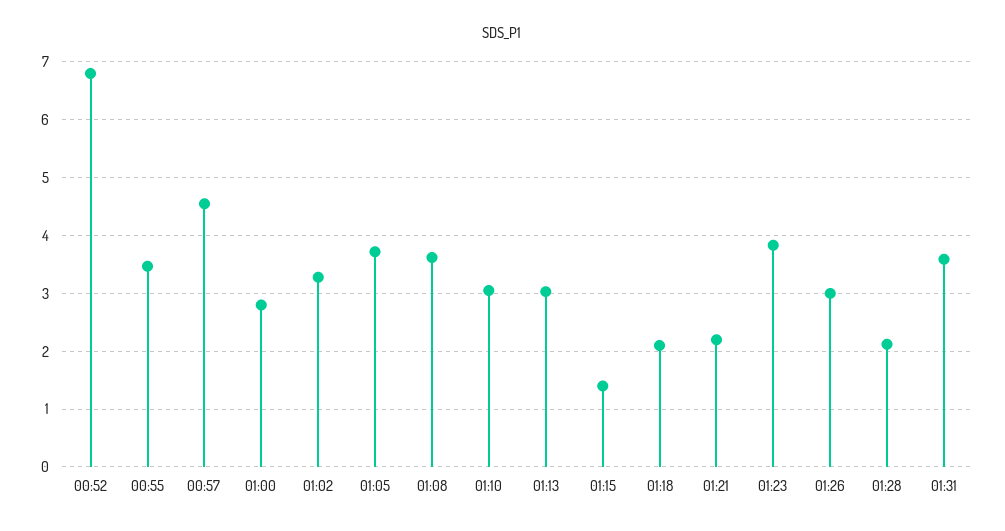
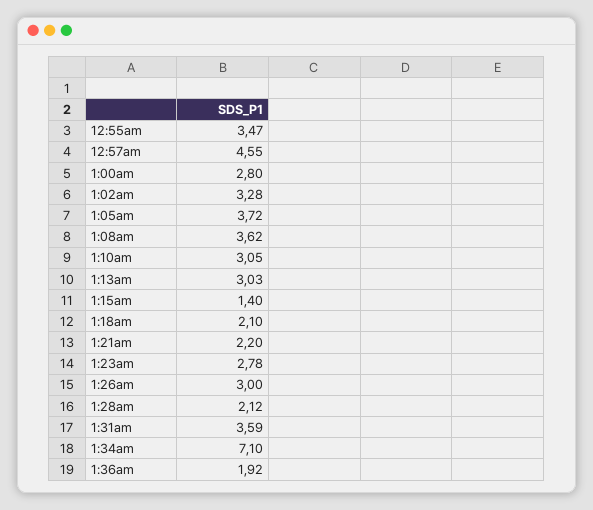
00:52: 6.8 -> none
01:23: 3.8 -> 2.78
1:34am: none -> 7.1
1:36am: none -> 1.92

